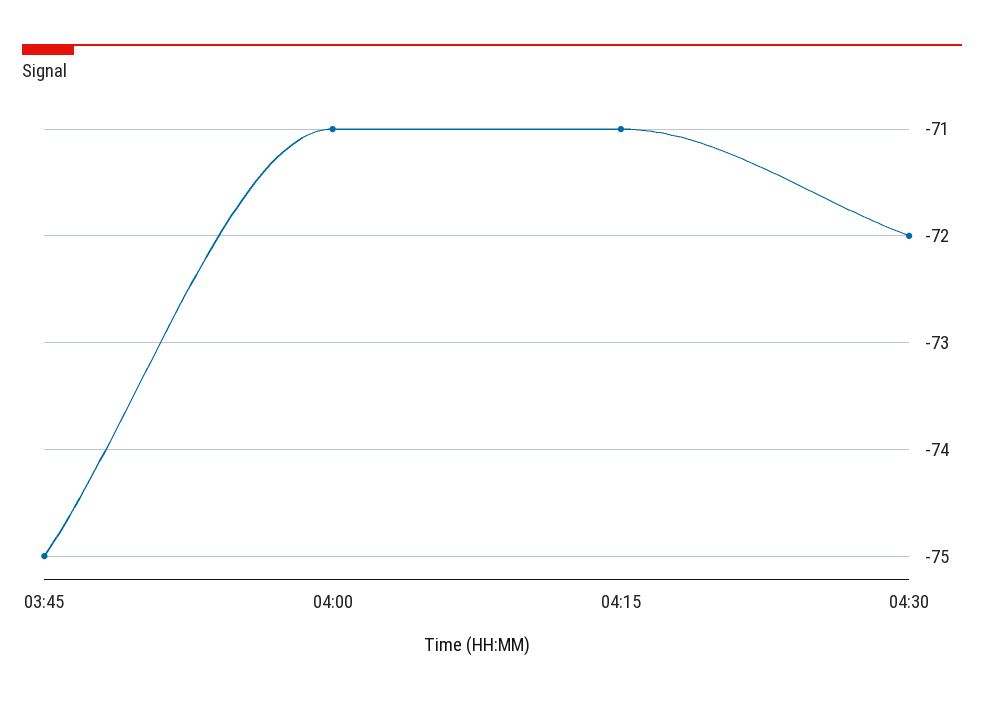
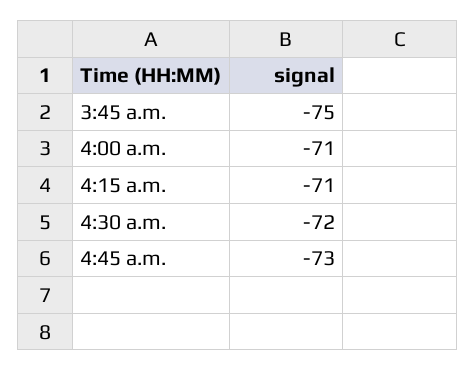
4:45 a.m.: none -> -73

